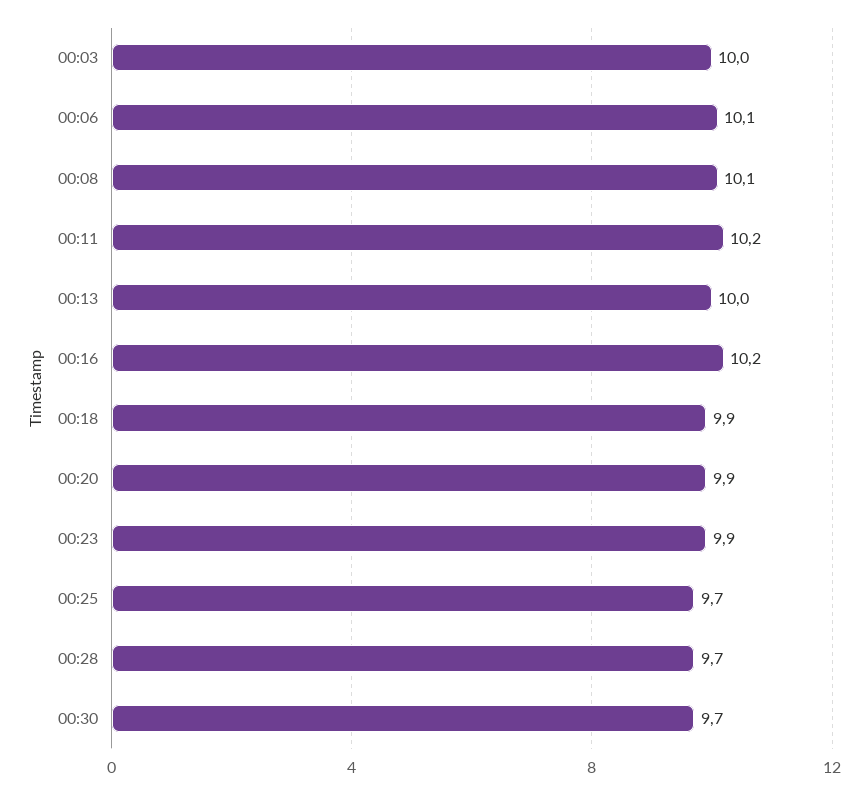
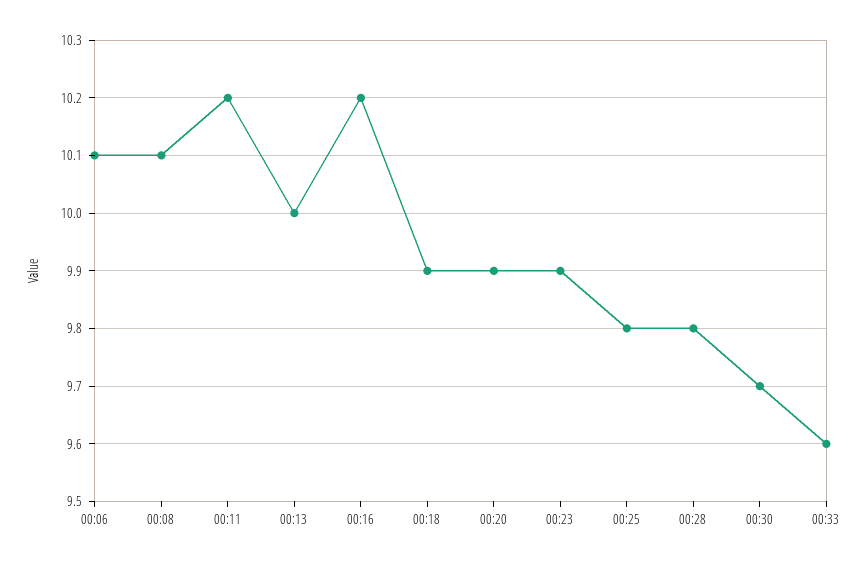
00:03: 10 -> none
00:25: 9.7 -> 9.8
00:28: 9.7 -> 9.8
00:33: none -> 9.6

